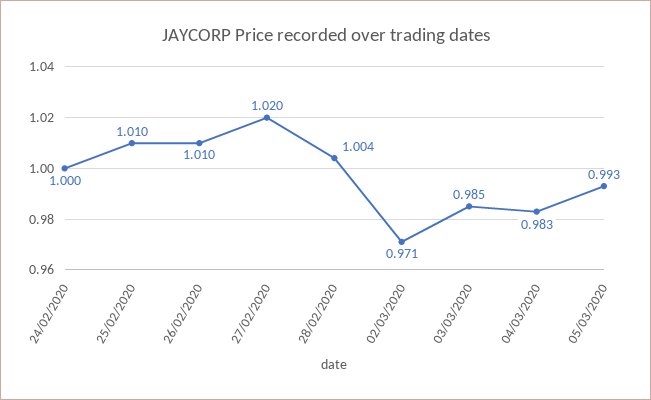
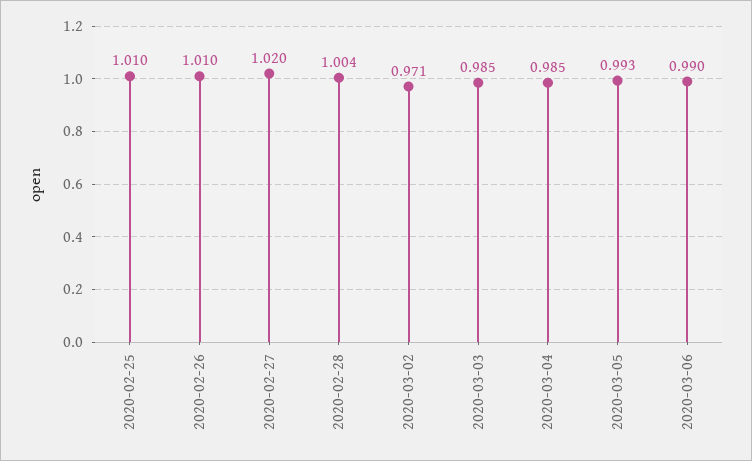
24/02/2020: 1 -> none
04/03/2020: 0.983 -> 0.985
2020-03-06: none -> 0.99

